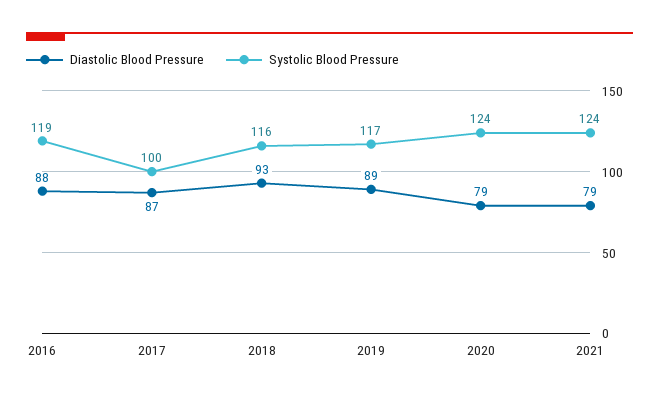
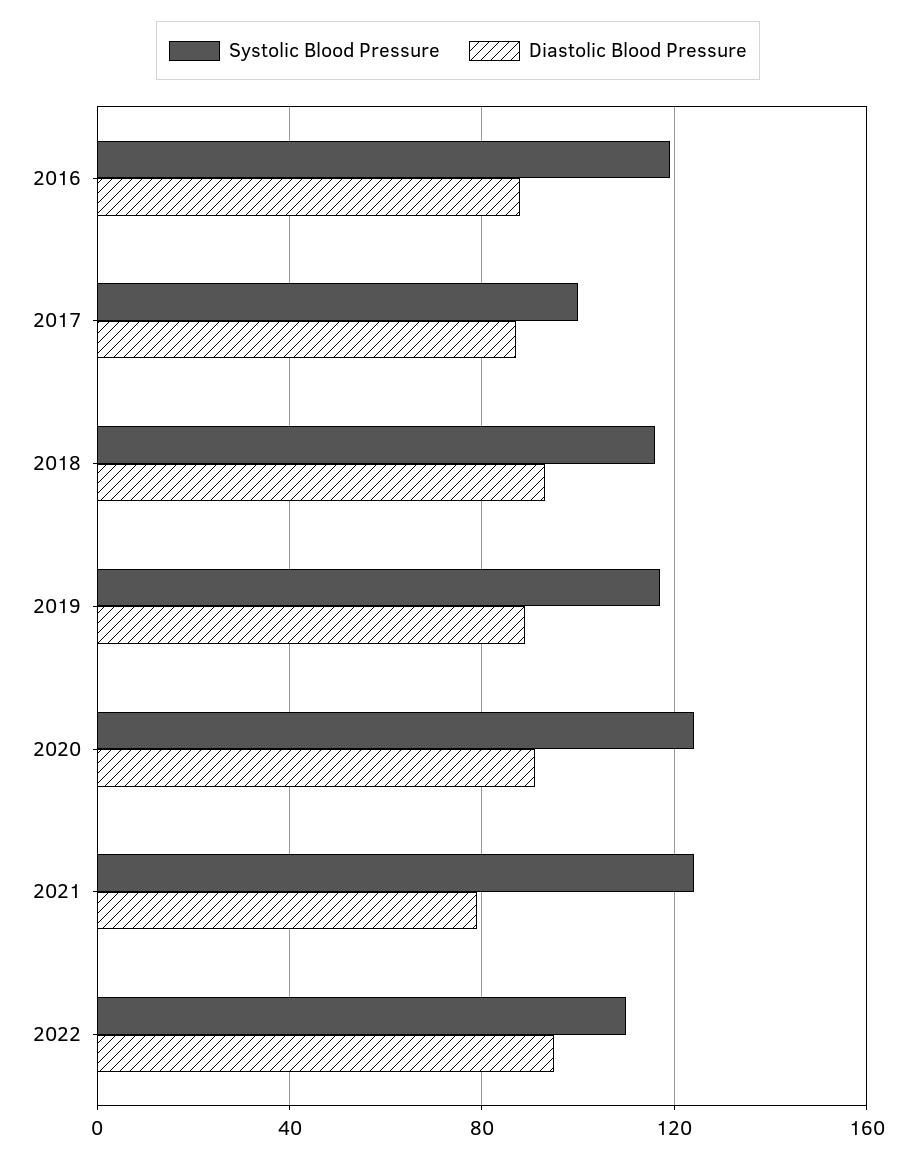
Diastolic Blood Pressure, 2020: 79 -> 90
Systolic Blood Pressure, 2022: none -> 110
Diastolic Blood Pressure, 2022: none -> 95

